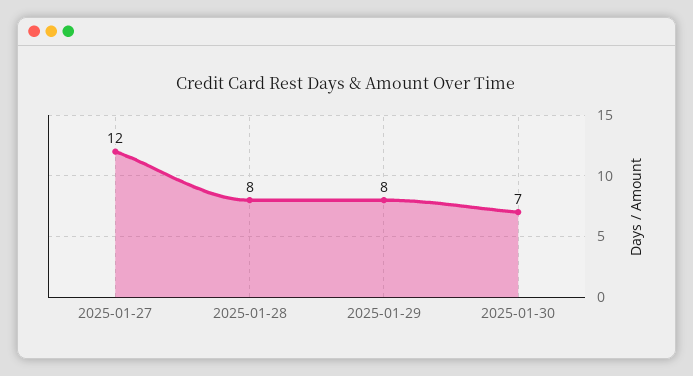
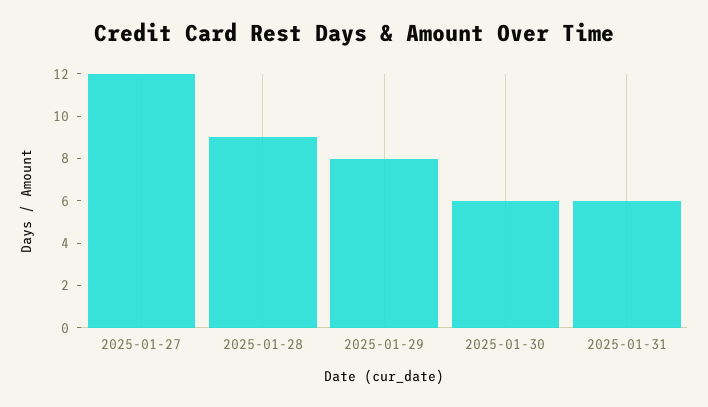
2025-01-28: 8 -> 9
2025-01-30: 7 -> 6
2025-01-31: none -> 6

